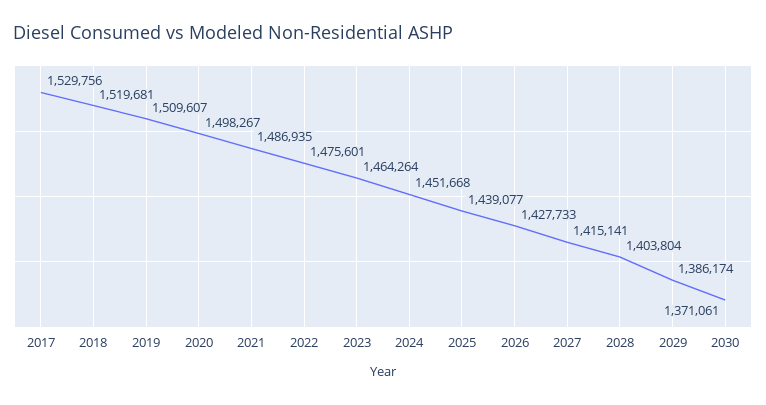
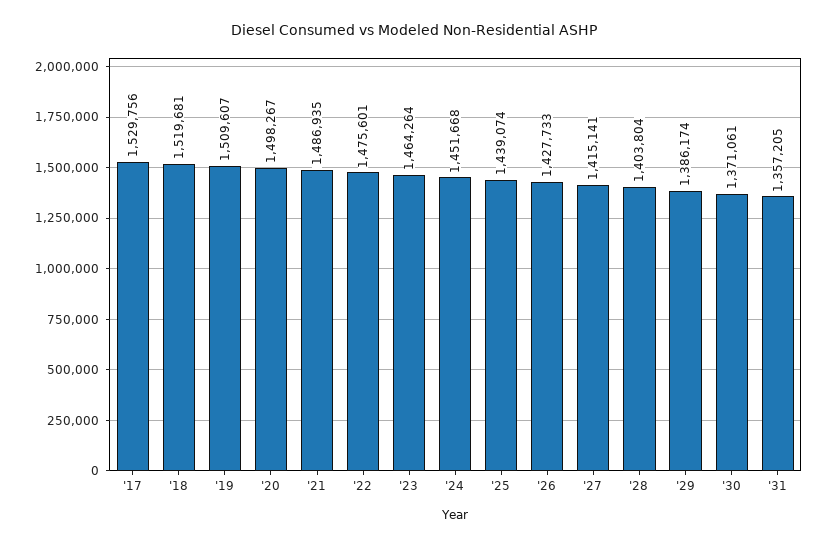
2025: 1439077 -> 1439074
'31: none -> 1357205

